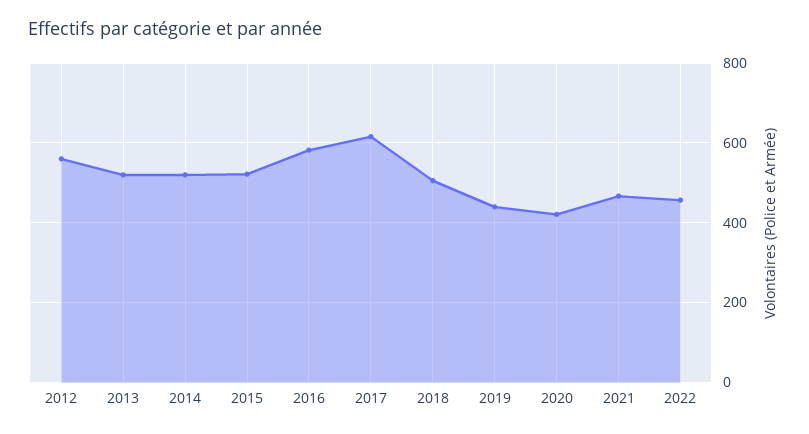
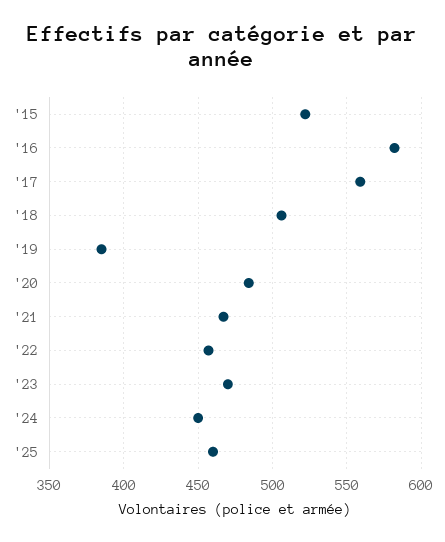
2012: 560 -> none
2013: 520 -> none
2014: 520 -> none
2017: 620 -> 560
2019: 440 -> 385
2020: 420 -> 485
'23: none -> 470
'24: none -> 450
'25: none -> 460

